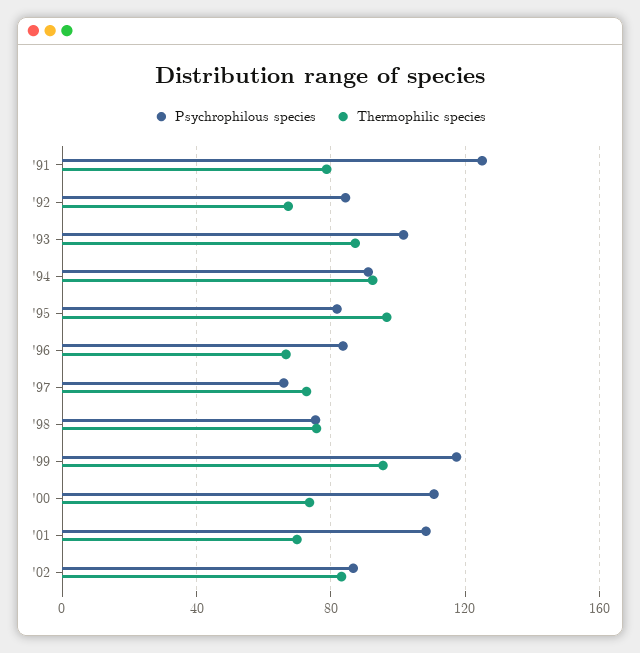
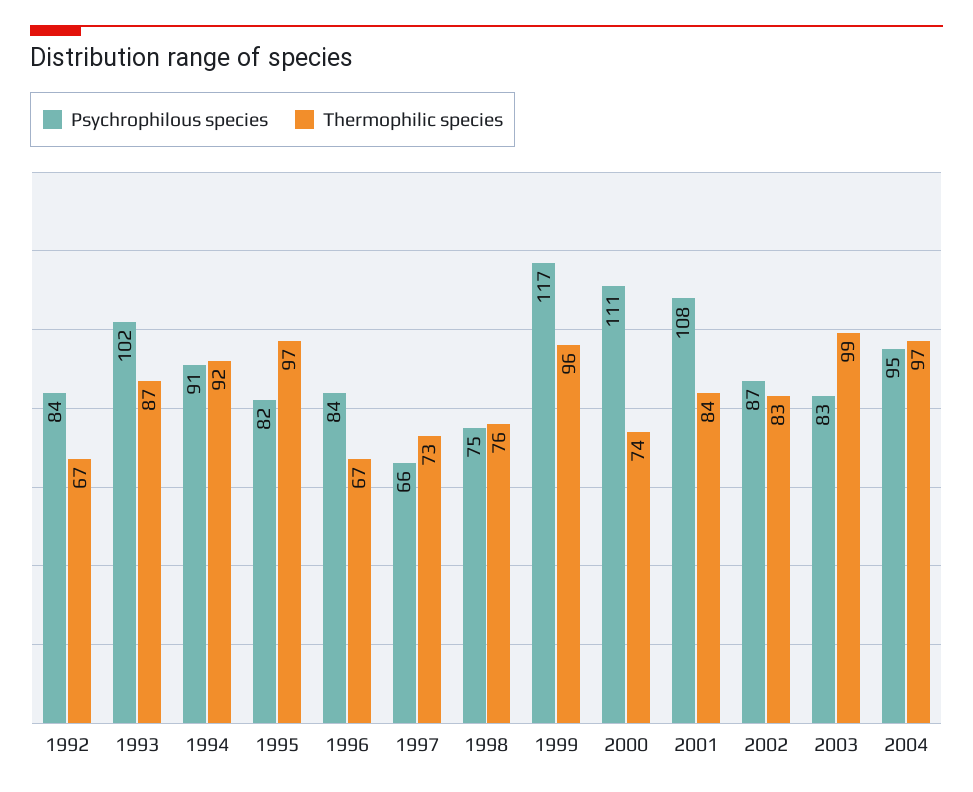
Psychrophilous species, '91: 125 -> none
Thermophilic species, '91: 80 -> none
Thermophilic species, '01: 70 -> 84
Psychrophilous species, 2003: none -> 83
Thermophilic species, 2003: none -> 99
Psychrophilous species, 2004: none -> 95
Thermophilic species, 2004: none -> 97

